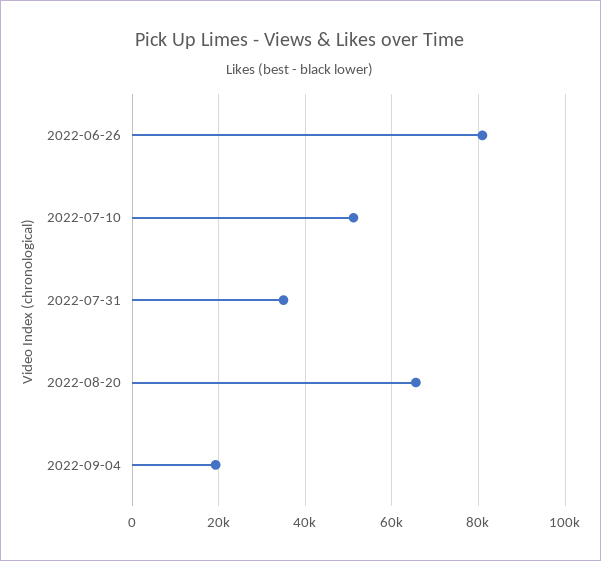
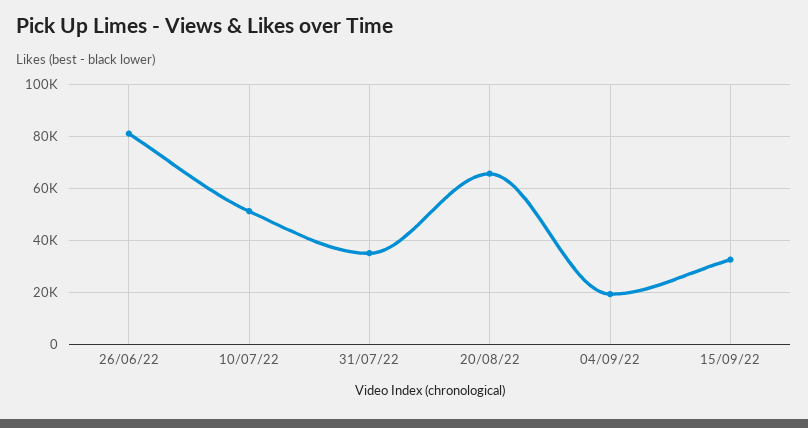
15/09/22: none -> 32500

